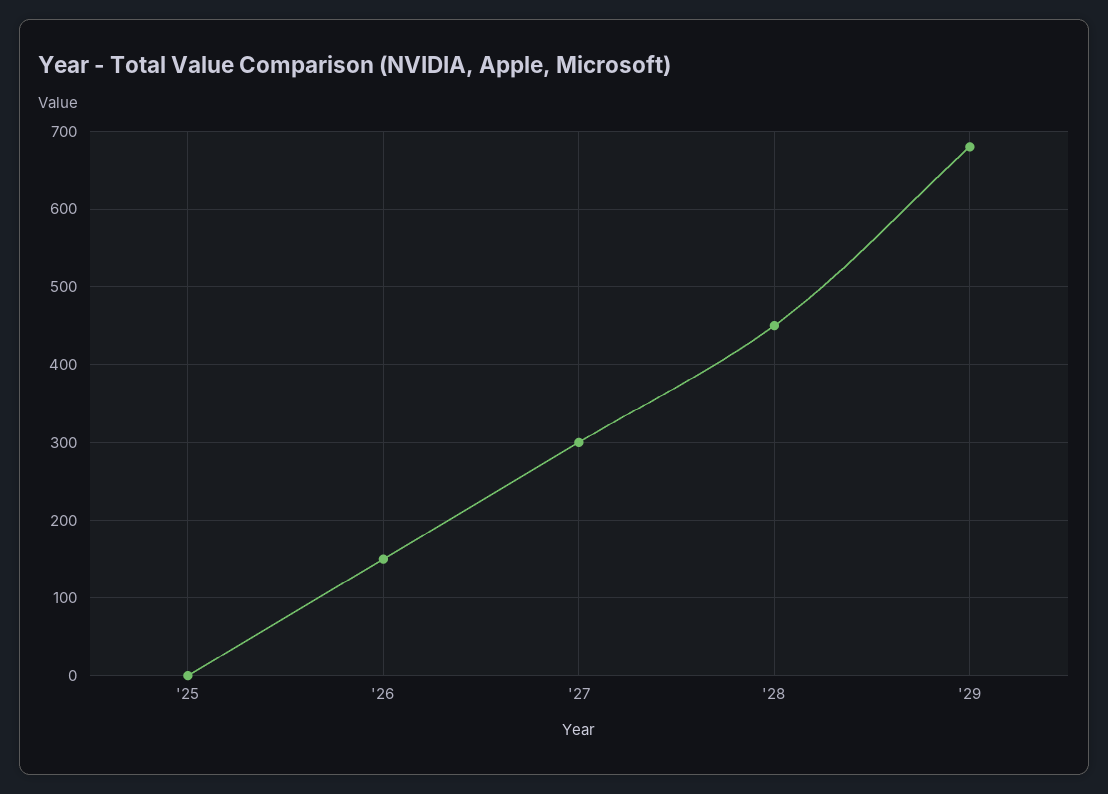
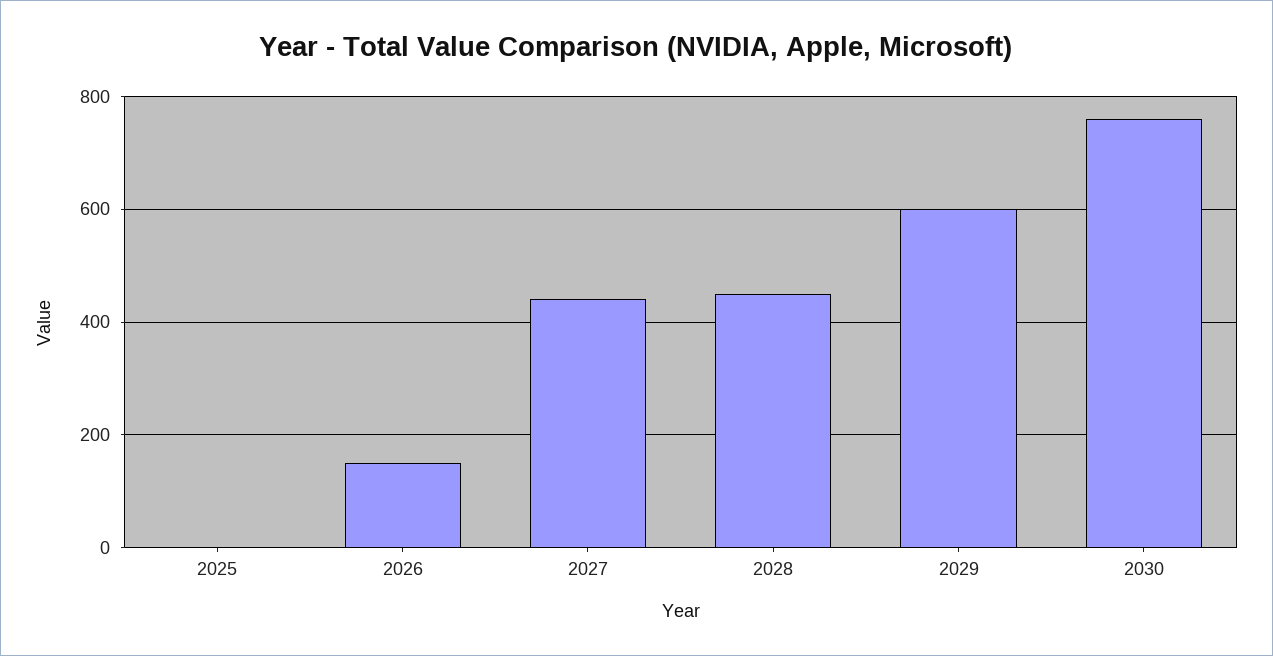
'27: 300 -> 440
'29: 680 -> 600
2030: none -> 760

